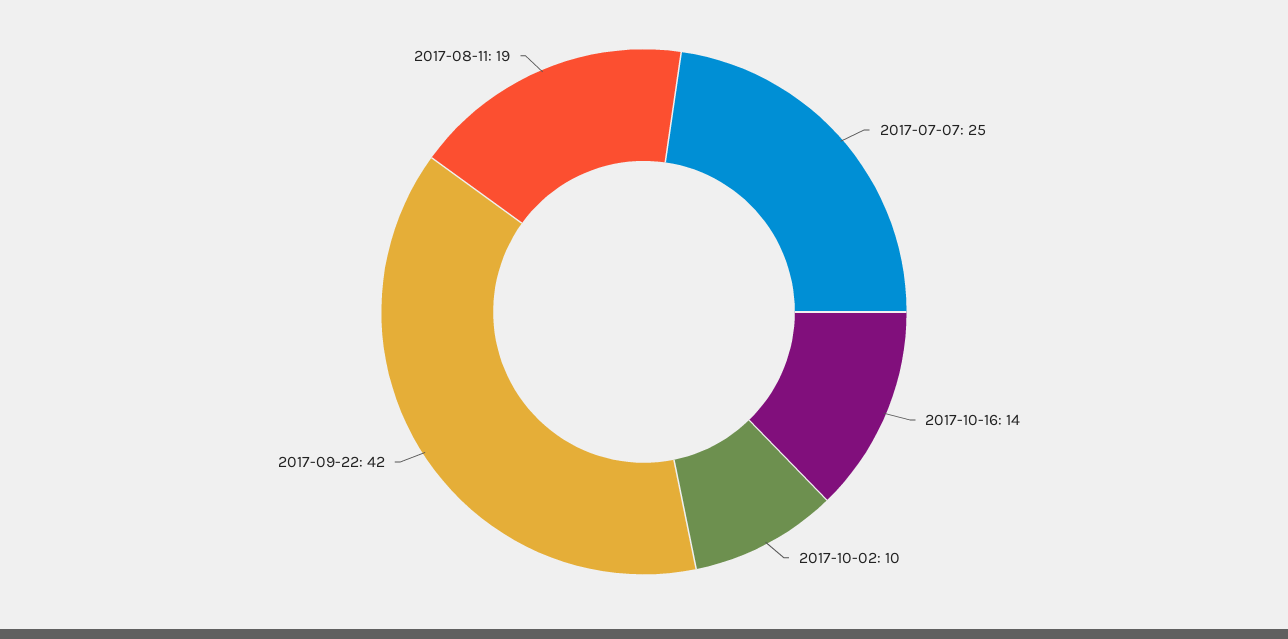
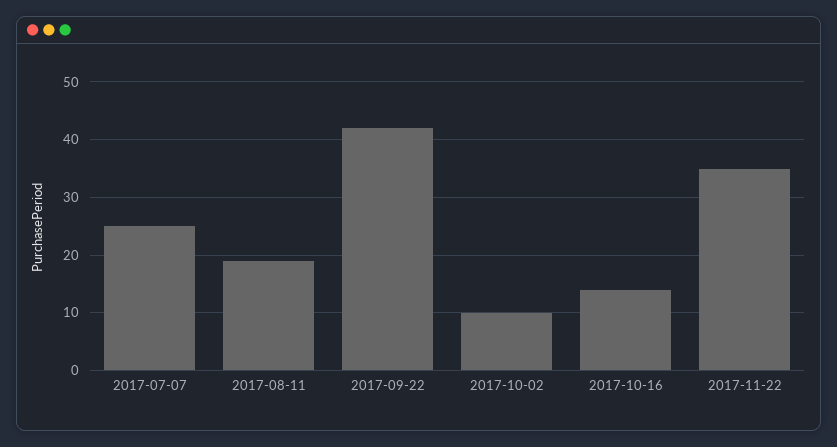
2017-11-22: none -> 35

